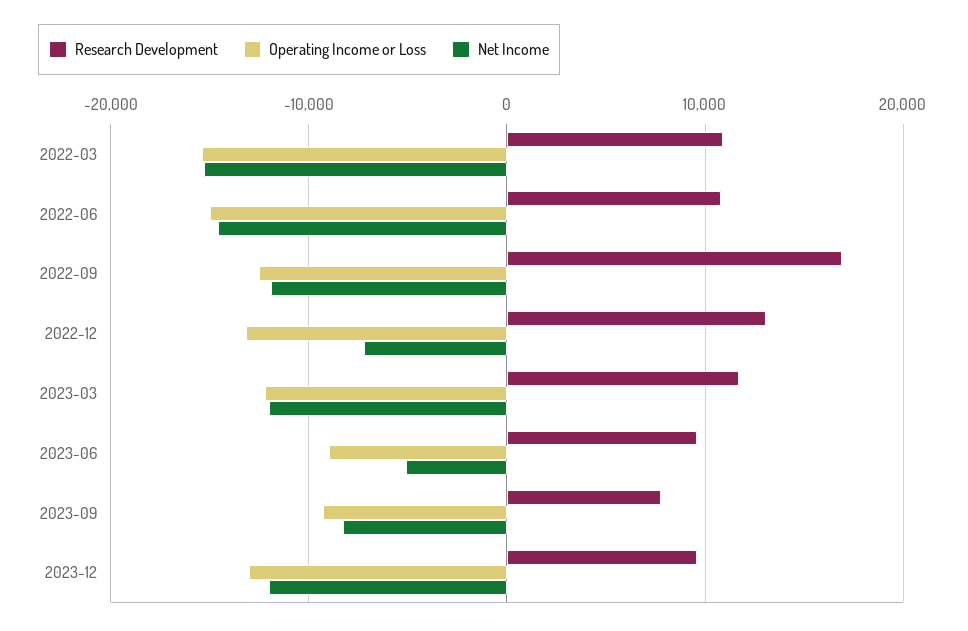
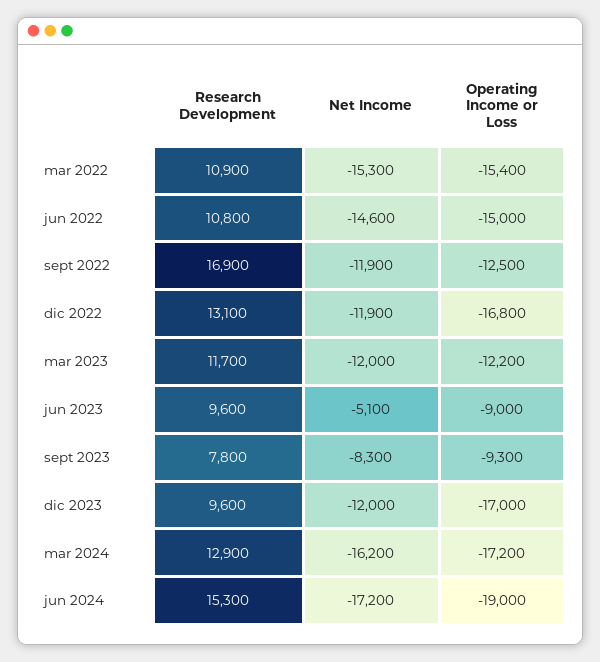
Operating Income or Loss, 2022-12: -13000 -> -16800
Net Income, 2022-12: -7000 -> -11900
Operating Income or Loss, 2023-12: -13000 -> -17000
Research Development, mar 2024: none -> 12900
Net Income, mar 2024: none -> -16200
Operating Income or Loss, mar 2024: none -> -17200
Research Development, jun 2024: none -> 15300
Net Income, jun 2024: none -> -17200
Operating Income or Loss, jun 2024: none -> -19000

